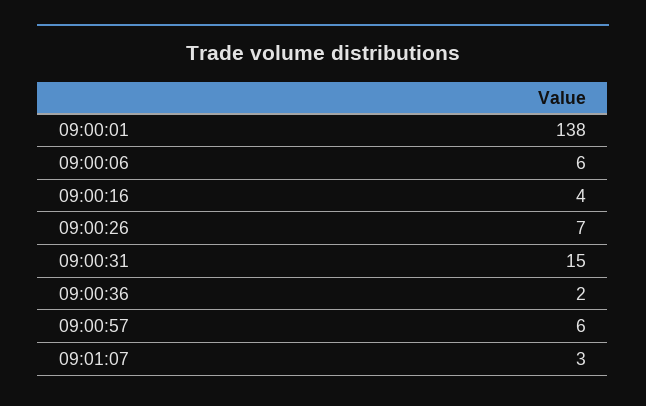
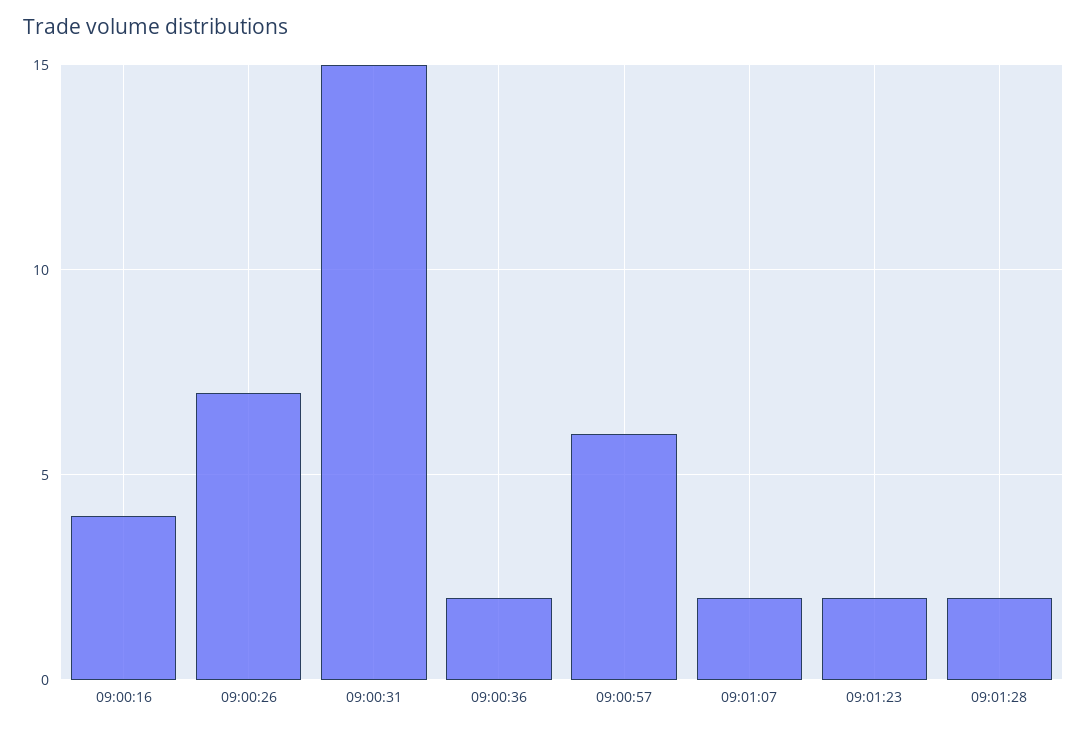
09:00:01: 138 -> none
09:00:06: 6 -> none
09:01:07: 3 -> 2
09:01:23: none -> 2
09:01:28: none -> 2

